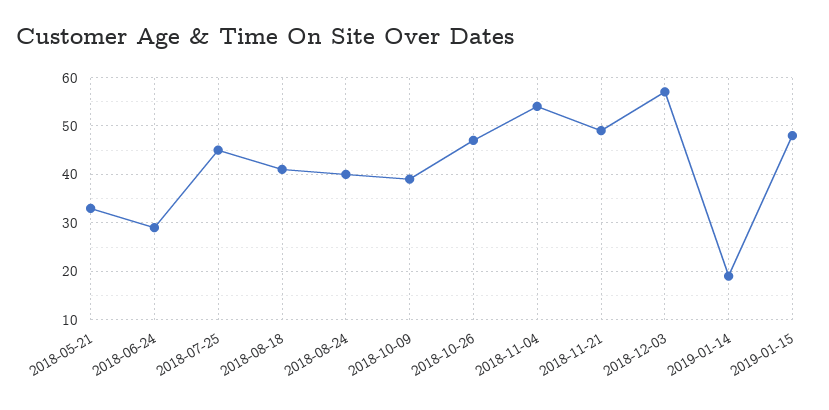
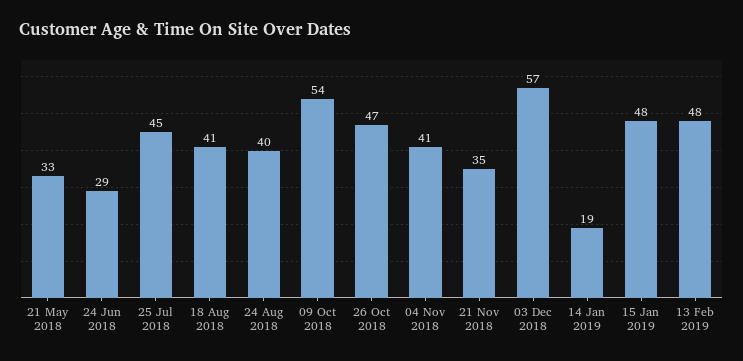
2018-10-09: 40 -> 54
2018-11-04: 55 -> 41
2018-11-21: 50 -> 35
13 Feb 2019: none -> 48

